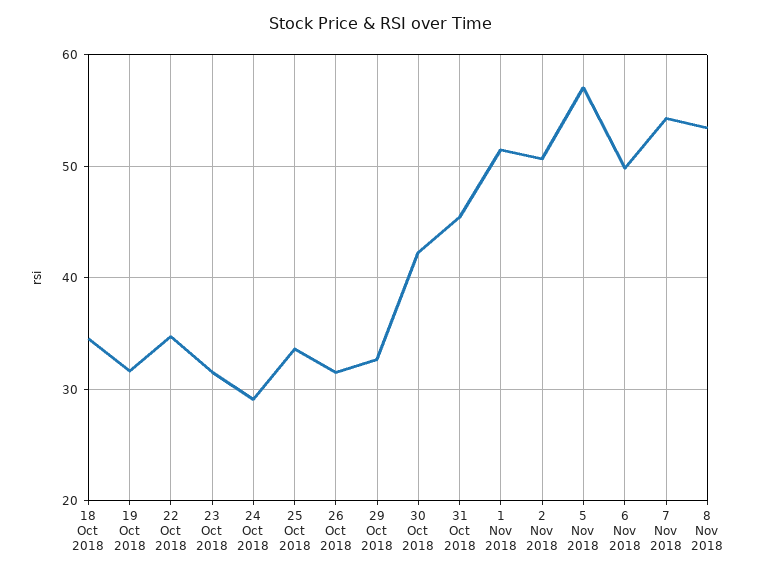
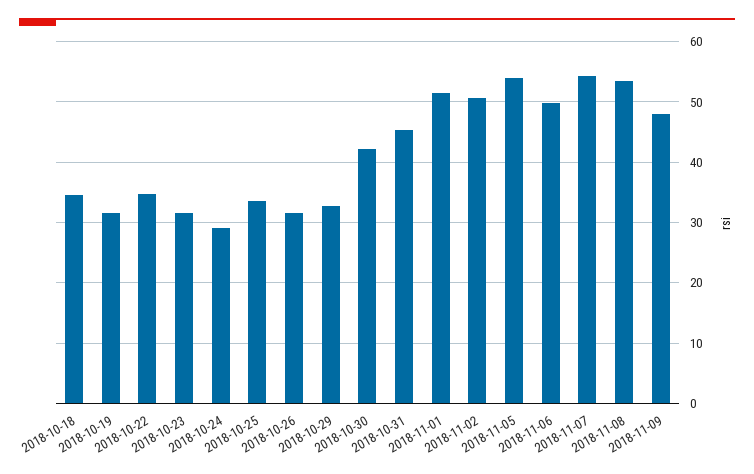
5 Nov 2018: 57 -> 54
2018-11-09: none -> 48

